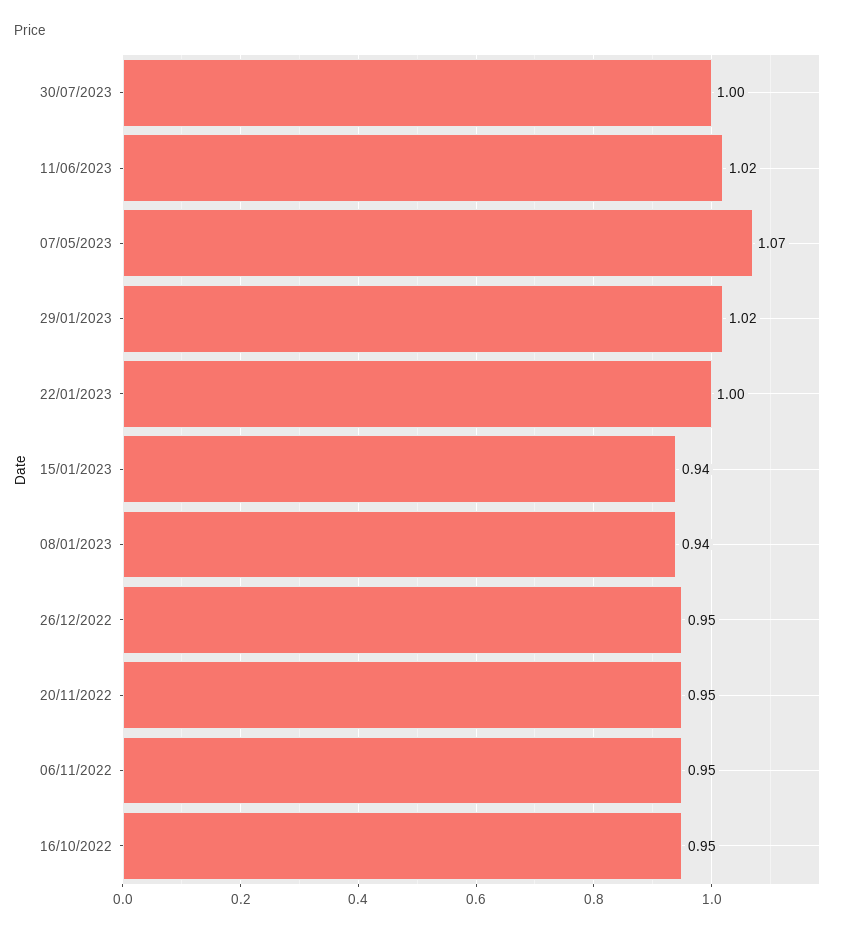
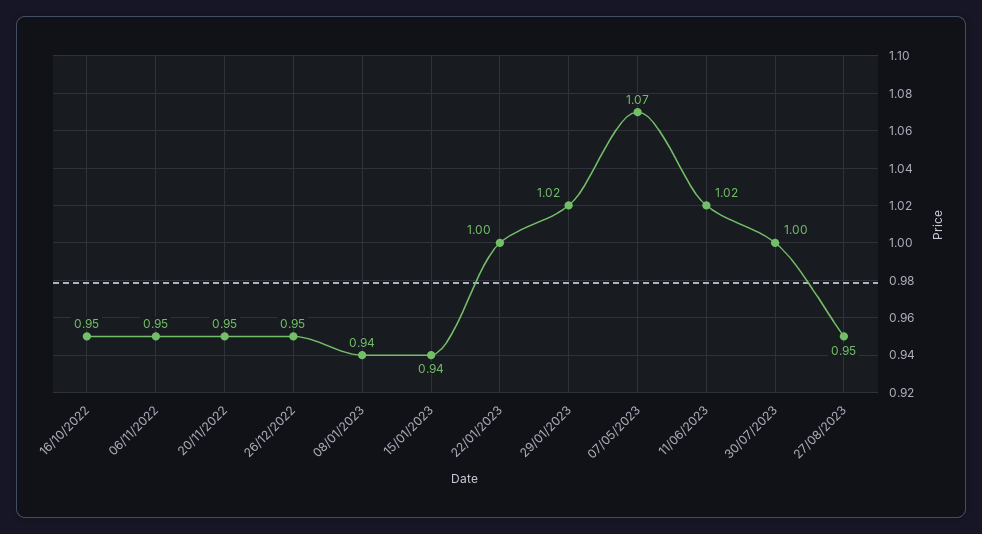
27/08/2023: none -> 0.95

